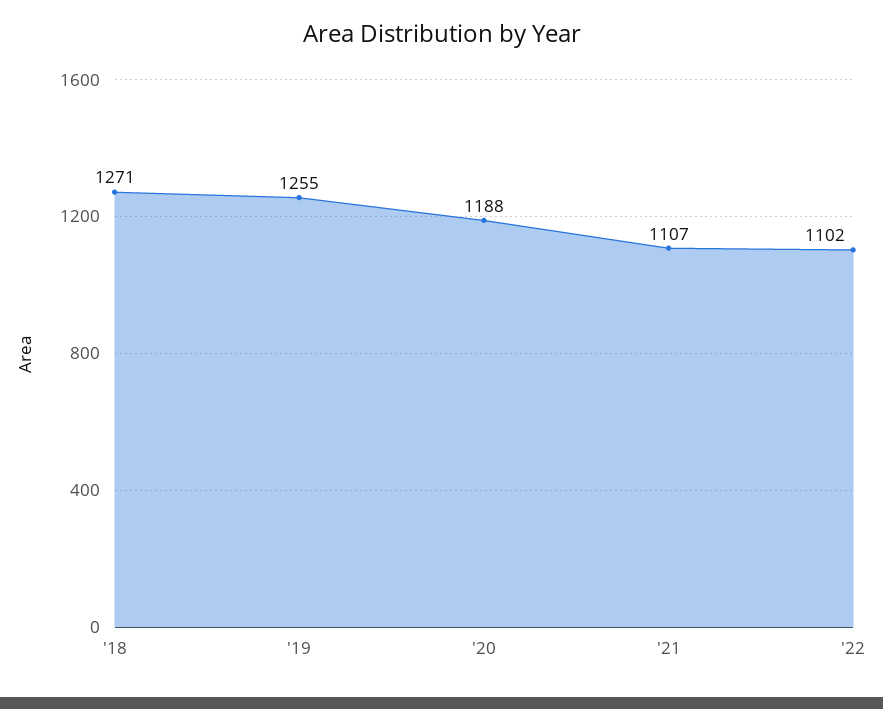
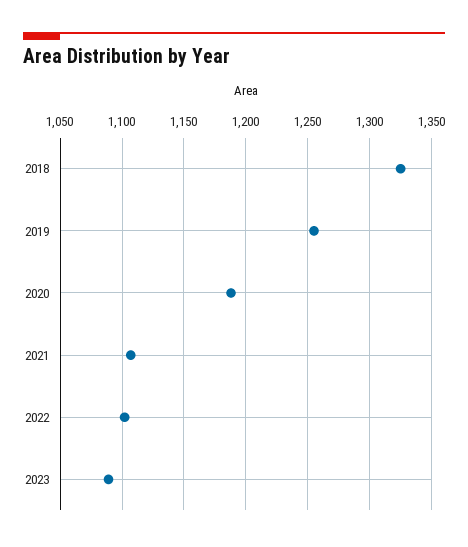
'18: 1271 -> 1325
2023: none -> 1090

